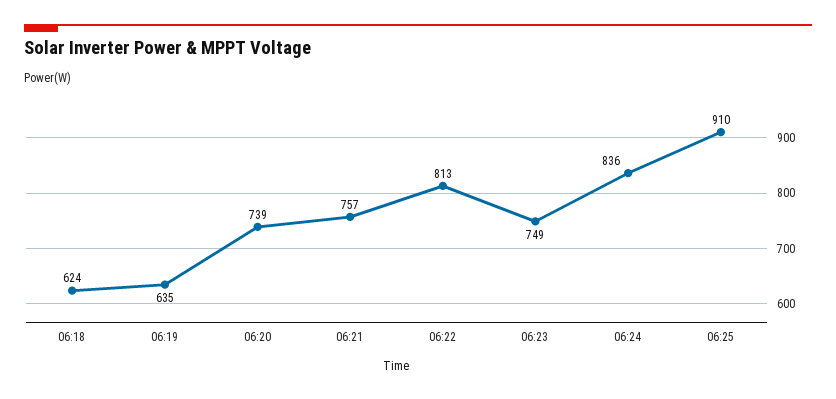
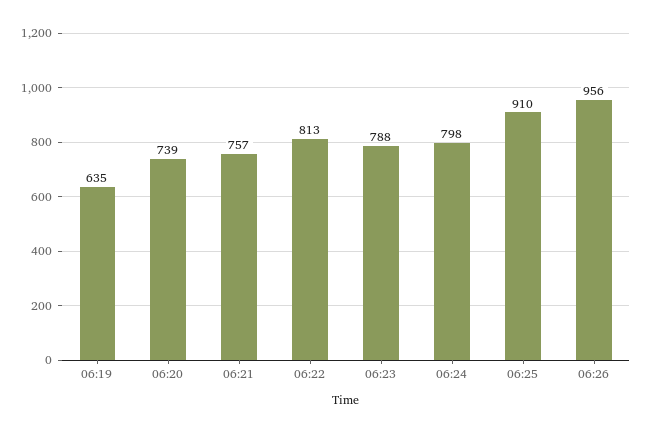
06:18: 624 -> none
06:23: 749 -> 788
06:24: 836 -> 798
06:26: none -> 956

